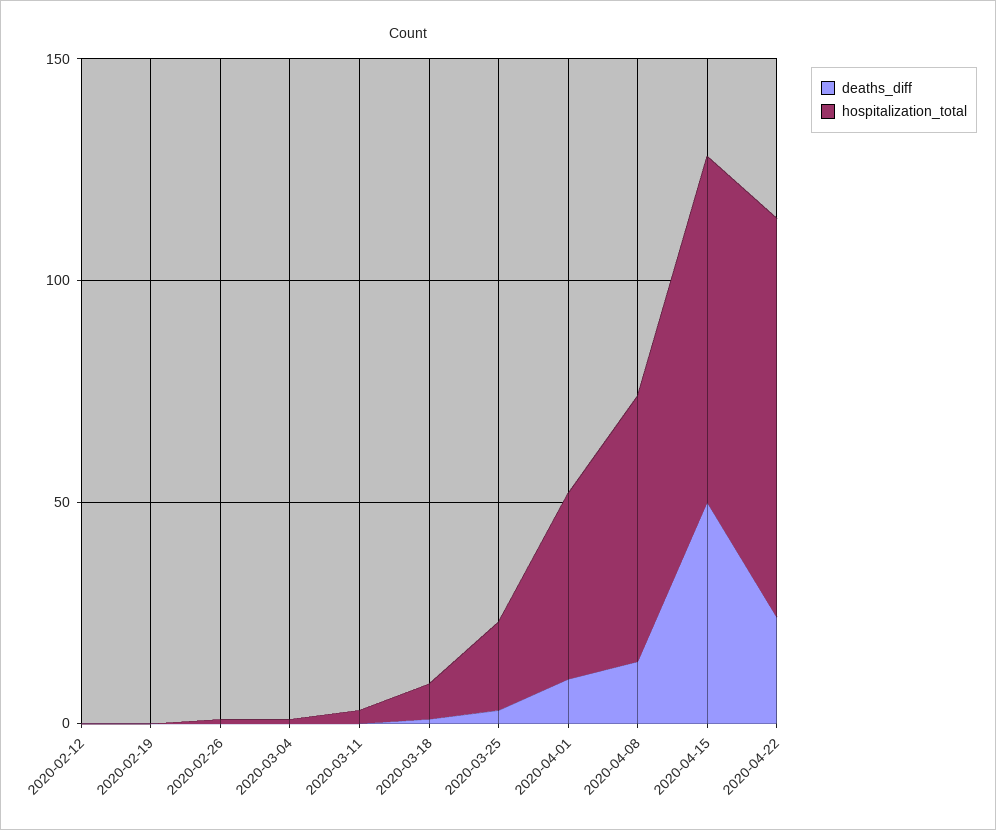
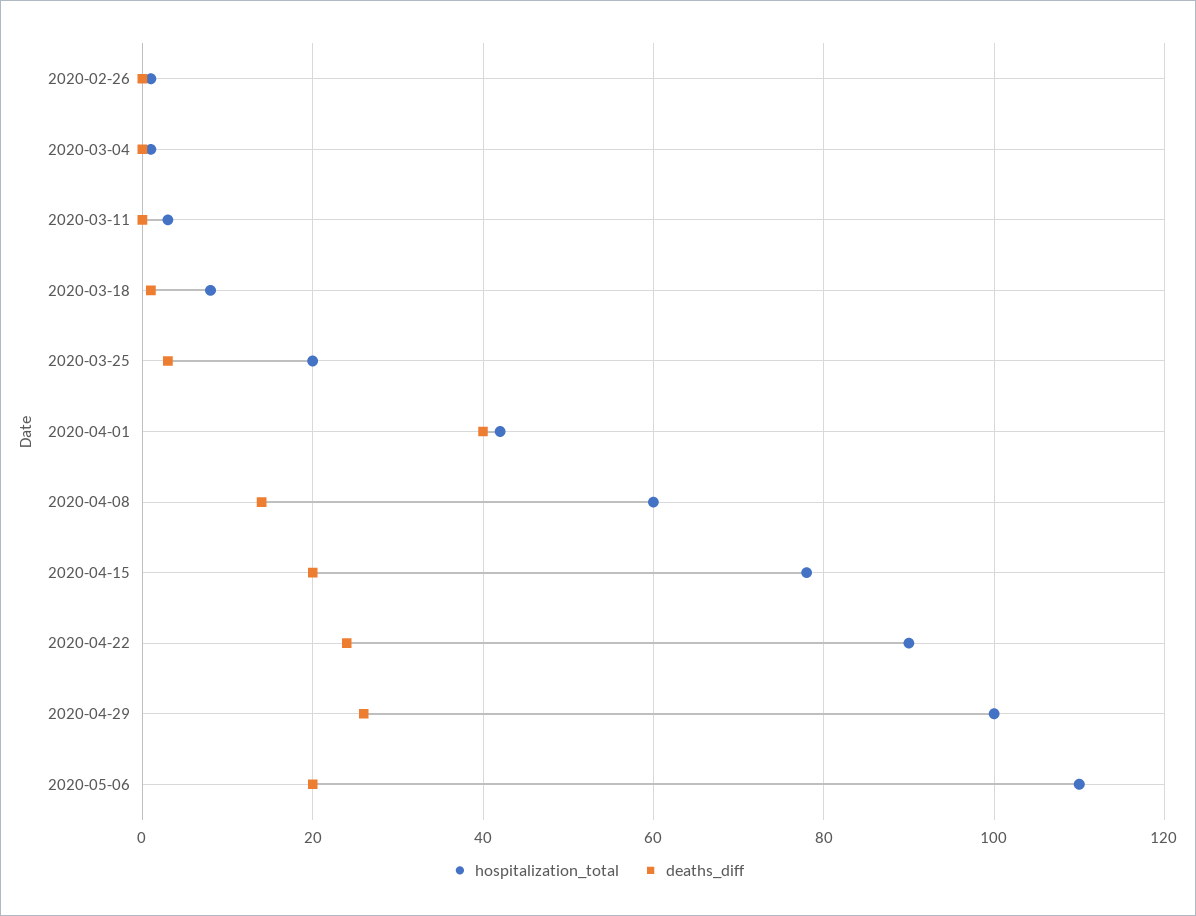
deaths_diff, 2020-02-12: 0 -> none
hospitalization_total, 2020-02-12: 0 -> none
deaths_diff, 2020-02-19: 0 -> none
hospitalization_total, 2020-02-19: 0 -> none
deaths_diff, 2020-04-01: 10 -> 40
deaths_diff, 2020-04-15: 50 -> 20
hospitalization_total, 2020-04-29: none -> 100
deaths_diff, 2020-04-29: none -> 25
hospitalization_total, 2020-05-06: none -> 110
deaths_diff, 2020-05-06: none -> 20

